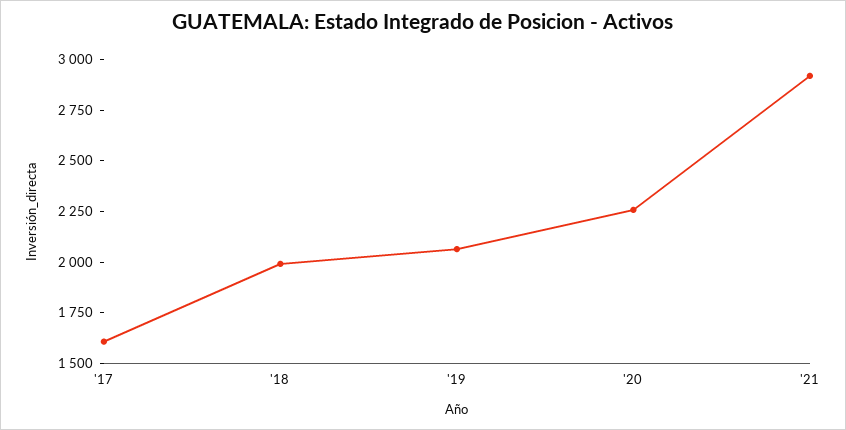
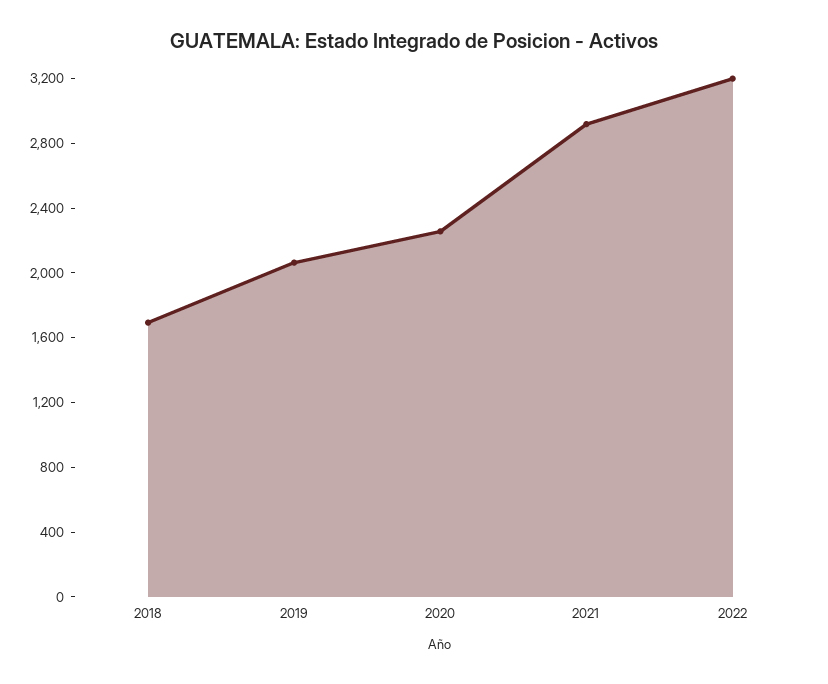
'17: 1600 -> none
'18: 2000 -> 1700
2022: none -> 3200

